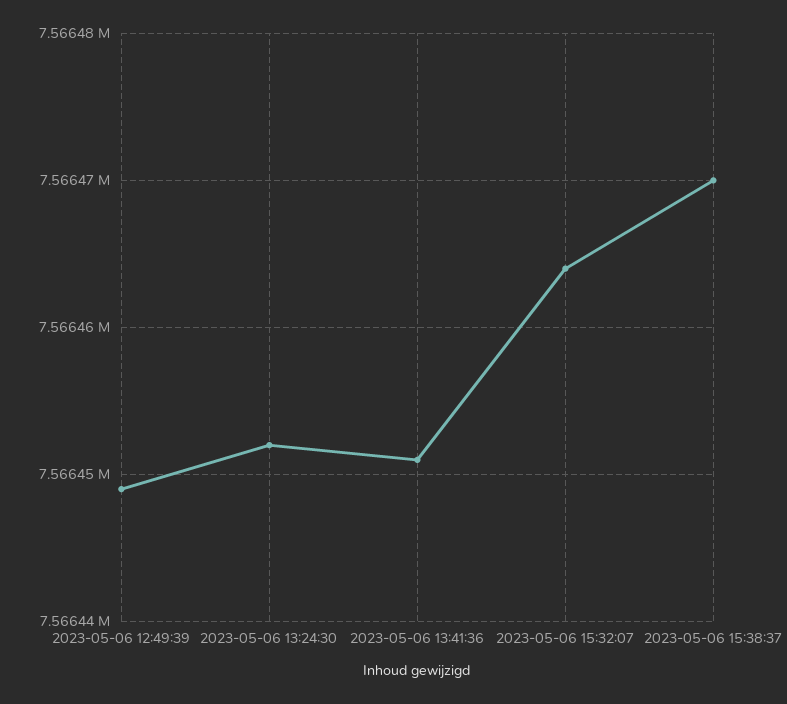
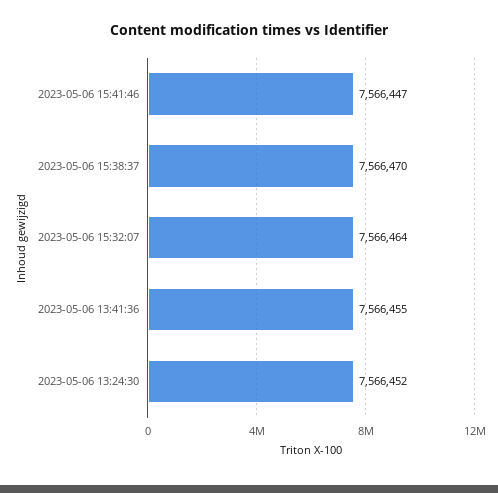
2023-05-06 12:49:39: 7566449 -> none
2023-05-06 13:41:36: 7566451 -> 7566455
2023-05-06 15:41:46: none -> 7566447

